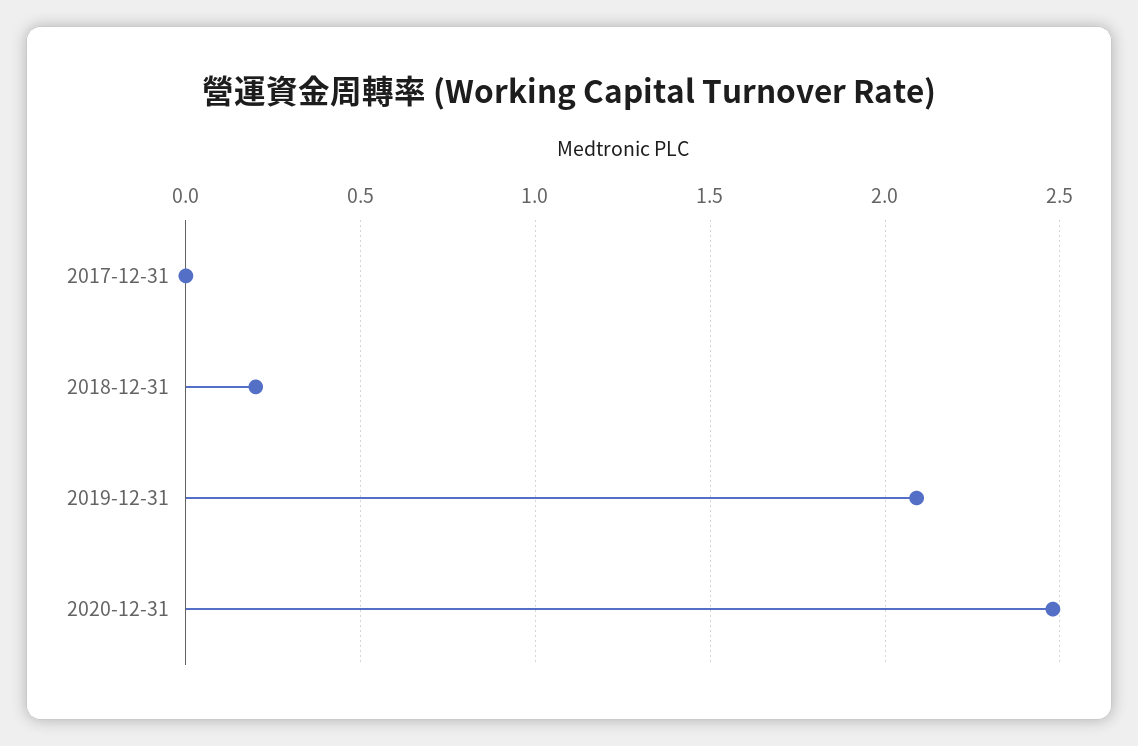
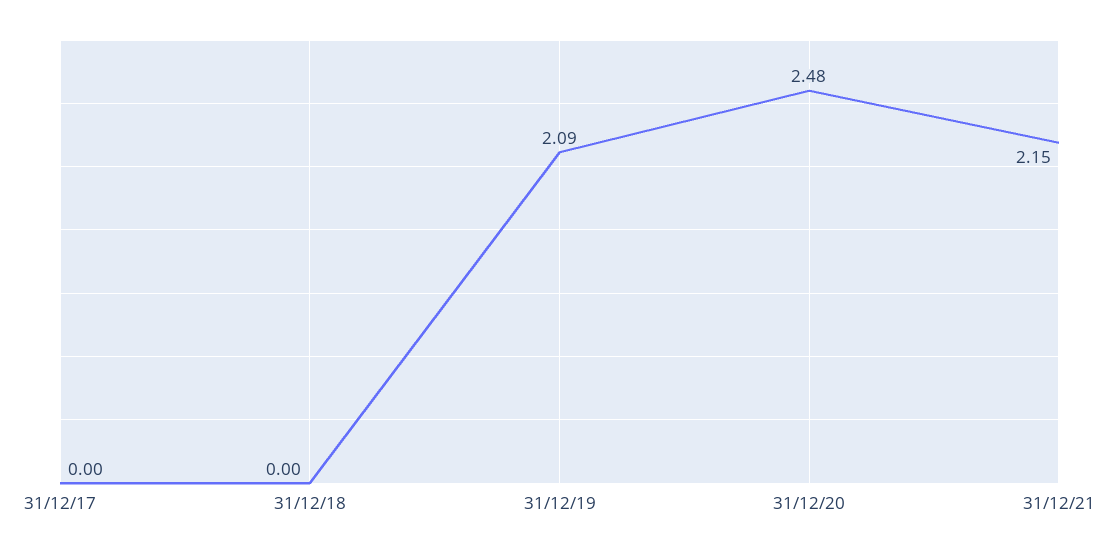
2018-12-31: 0.2 -> 0
31/12/21: none -> 2.15

